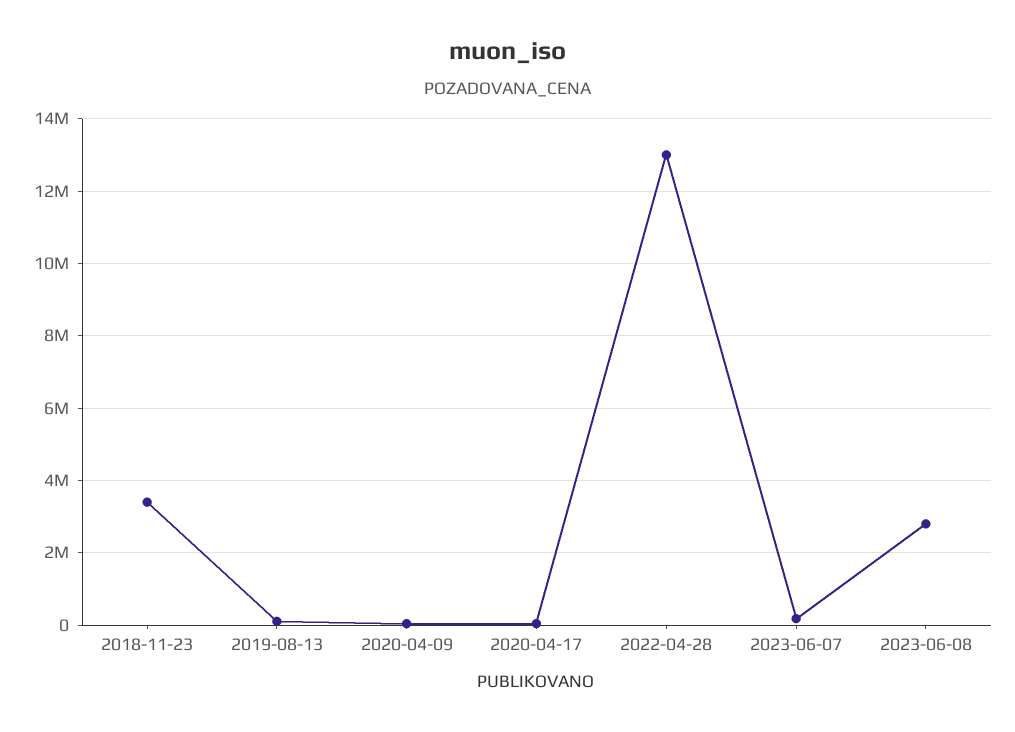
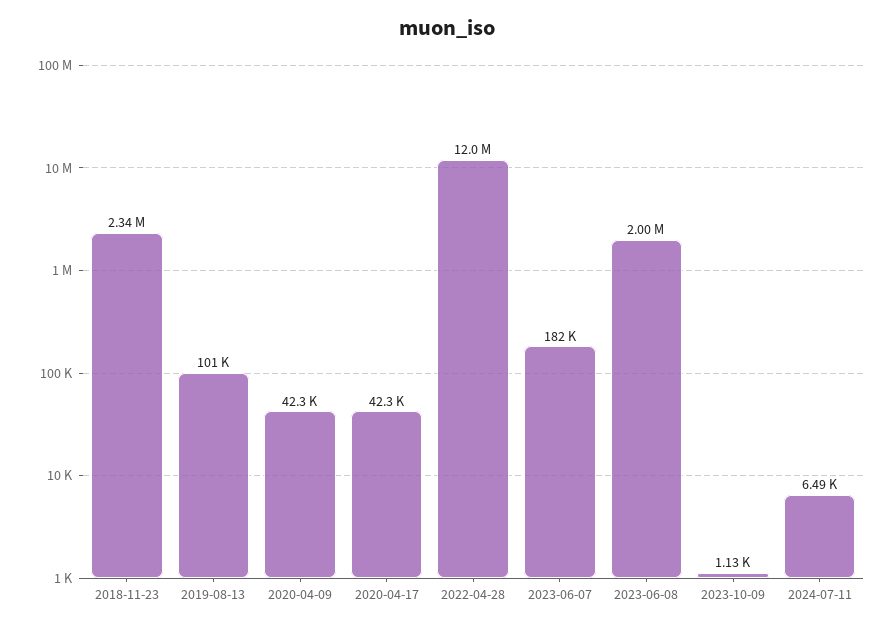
2018-11-23: 3400000 -> 2340000
2022-04-28: 13000000 -> 12000000
2023-06-08: 2800000 -> 2000000
2023-10-09: none -> 1130
2024-07-11: none -> 6490

